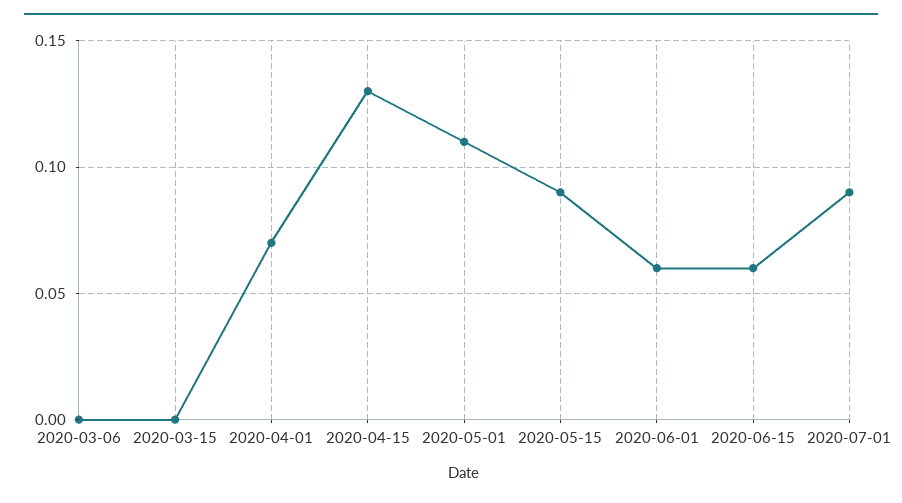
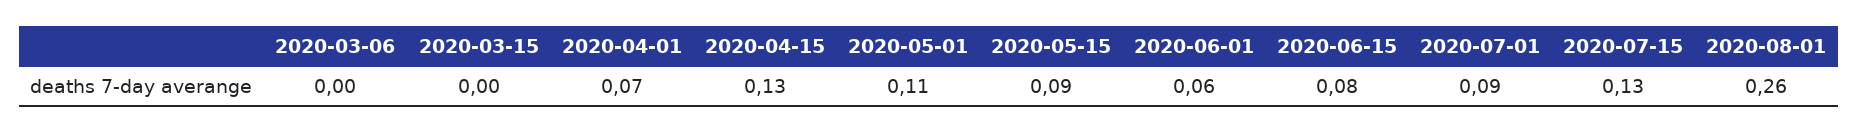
2020-06-15: 0.06 -> 0.08
2020-07-15: none -> 0.13
2020-08-01: none -> 0.26

